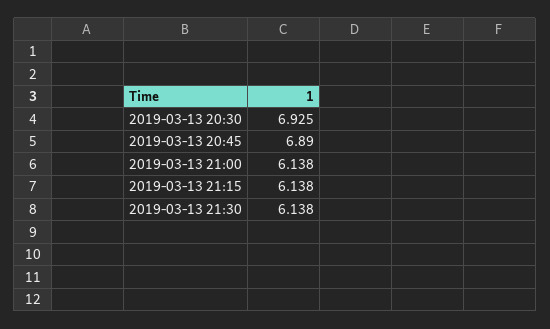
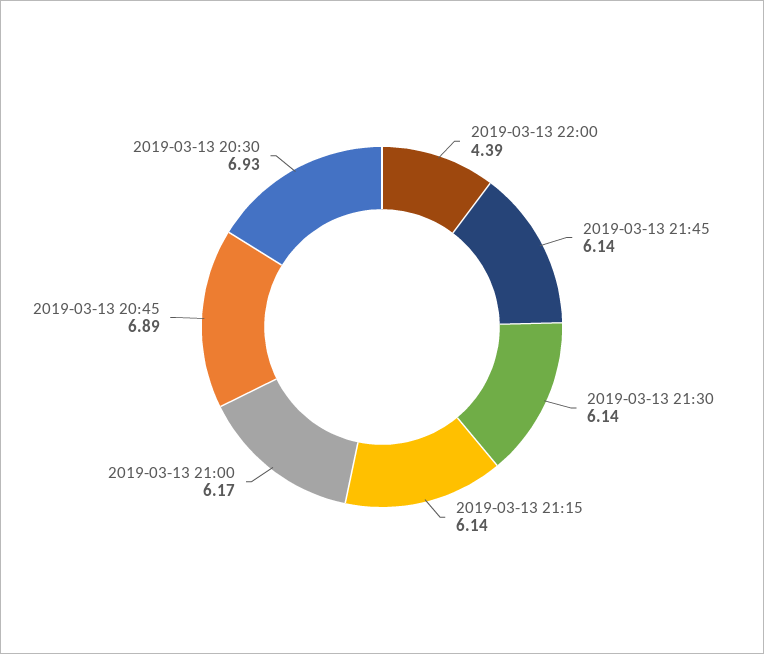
2019-03-13 21:00: 6.138 -> 6.17
2019-03-13 22:00: none -> 4.39
2019-03-13 21:45: none -> 6.14

